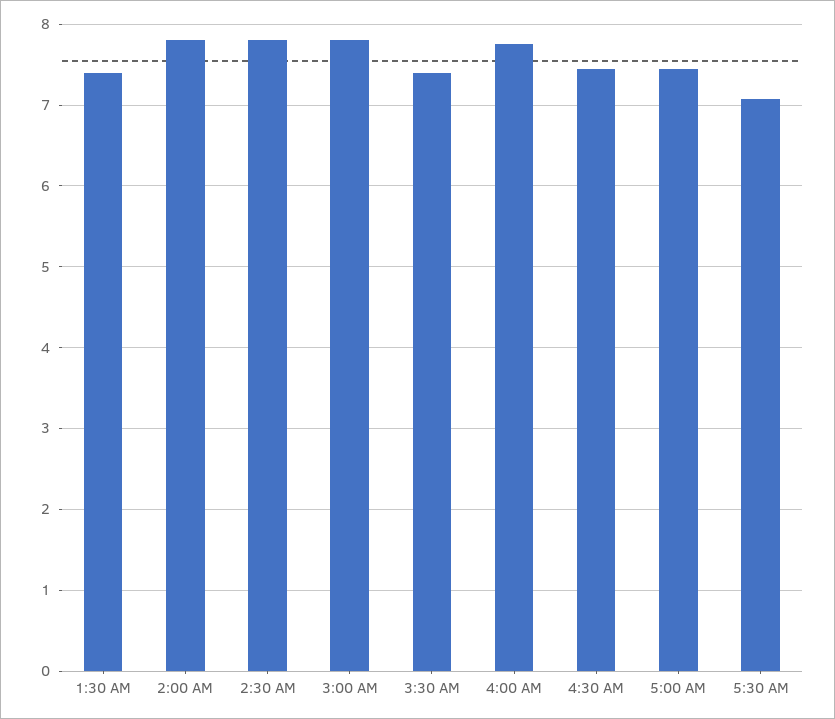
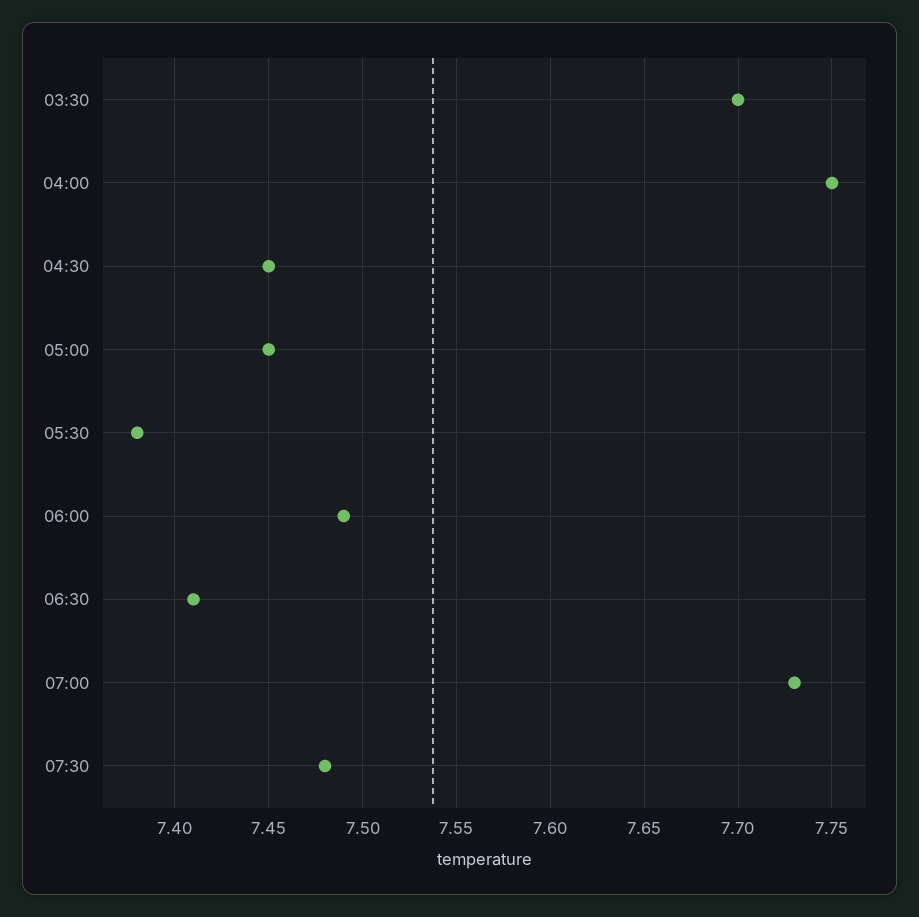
1:30 AM: 7.4 -> none
2:00 AM: 7.8 -> none
2:30 AM: 7.8 -> none
3:00 AM: 7.8 -> none
3:30 AM: 7.4 -> 7.7
5:30 AM: 7.1 -> 7.38
06:00: none -> 7.49
06:30: none -> 7.41
07:00: none -> 7.73
07:30: none -> 7.48

